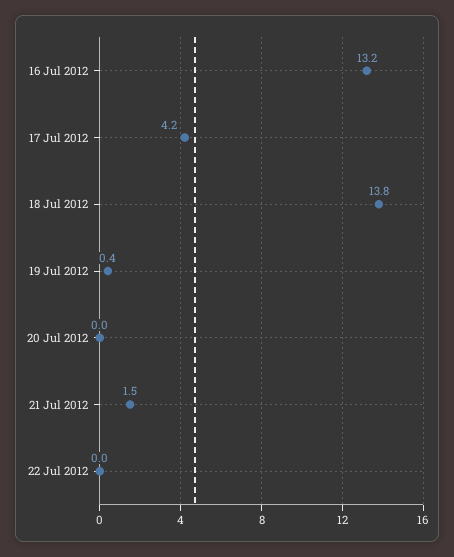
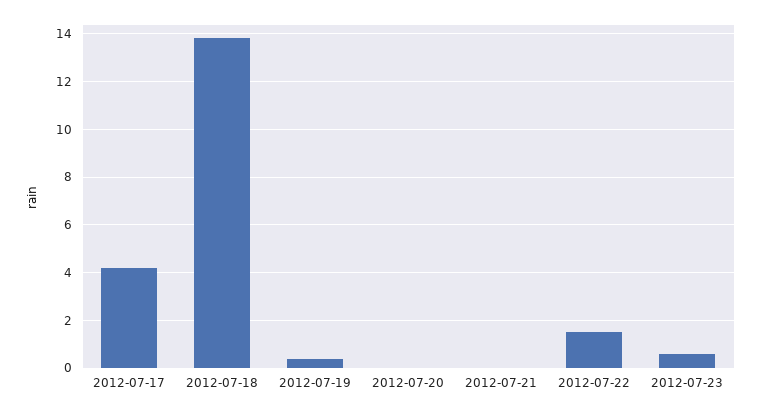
16 Jul 2012: 13.2 -> none
21 Jul 2012: 1.5 -> 0
22 Jul 2012: 0 -> 1.5
2012-07-23: none -> 0.5

